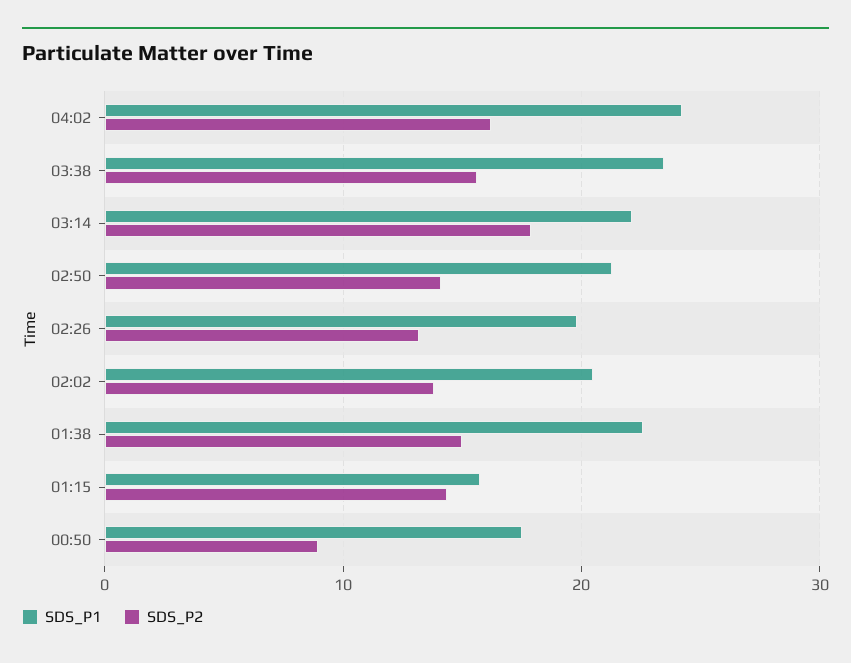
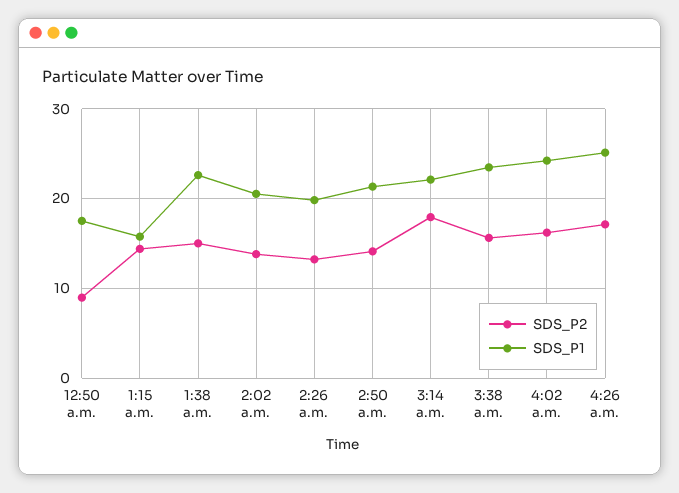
SDS_P2, 4:26 a.m.: none -> 17
SDS_P1, 4:26 a.m.: none -> 25

